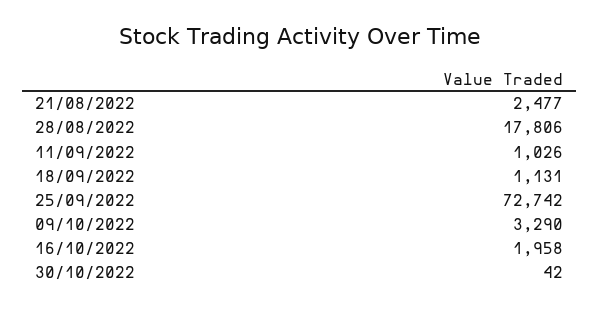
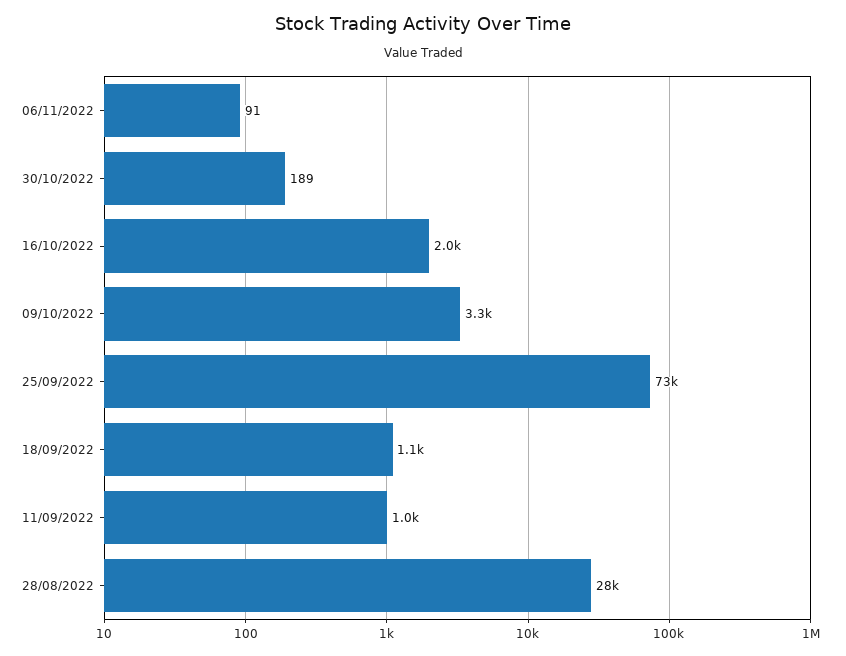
21/08/2022: 2477 -> none
28/08/2022: 17806 -> 28000
30/10/2022: 42 -> 189
06/11/2022: none -> 91

